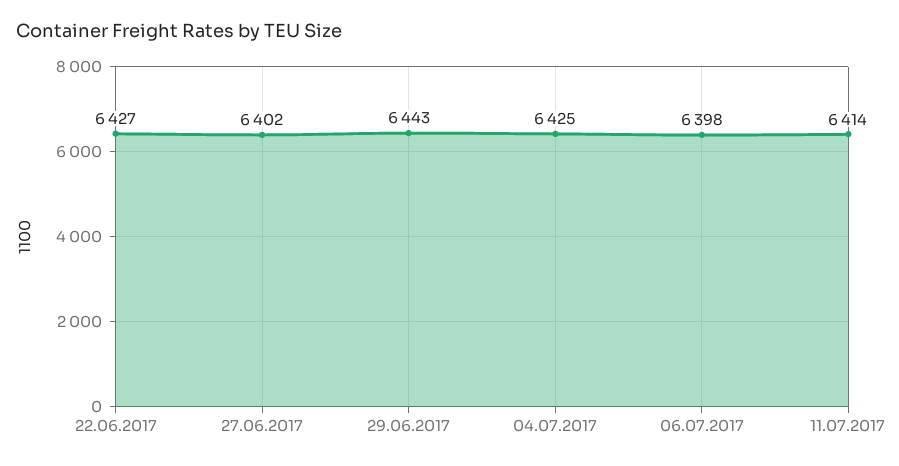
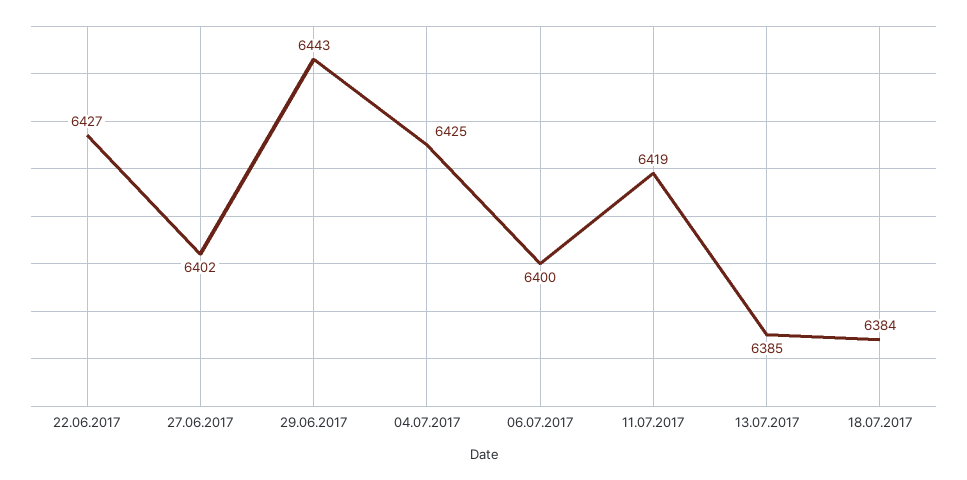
06.07.2017: 6398 -> 6400
11.07.2017: 6414 -> 6419
13.07.2017: none -> 6385
18.07.2017: none -> 6384

